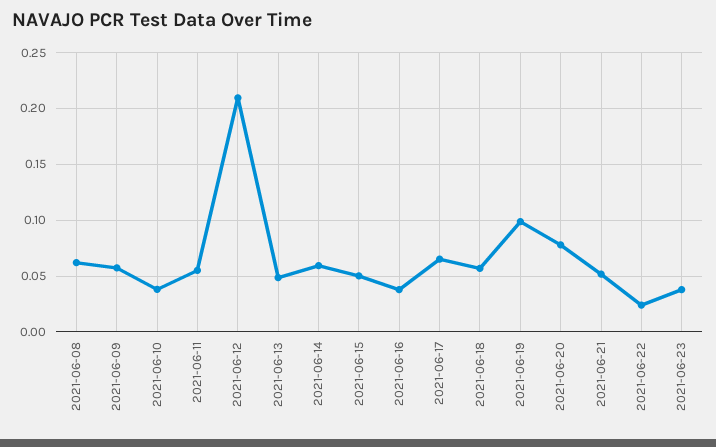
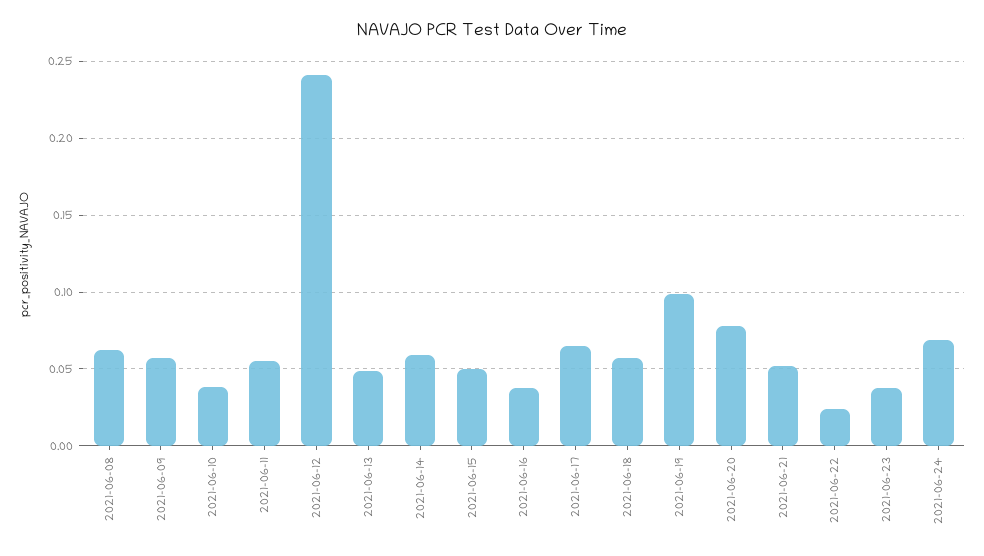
2021-06-12: 0.21 -> 0.24
2021-06-24: none -> 0.07

